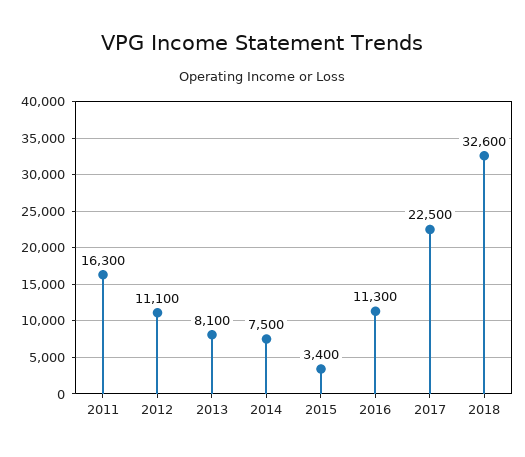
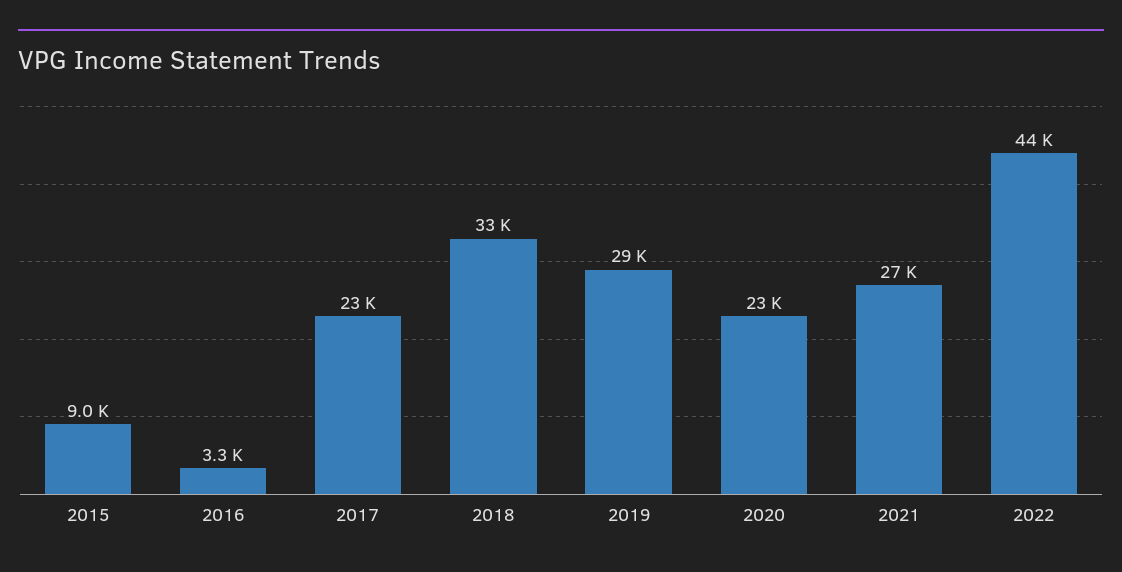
2011: 16300 -> none
2012: 11100 -> none
2013: 8100 -> none
2014: 7500 -> none
2015: 3400 -> 9000
2016: 11300 -> 3300
2019: none -> 29000
2020: none -> 23000
2021: none -> 27000
2022: none -> 44000

